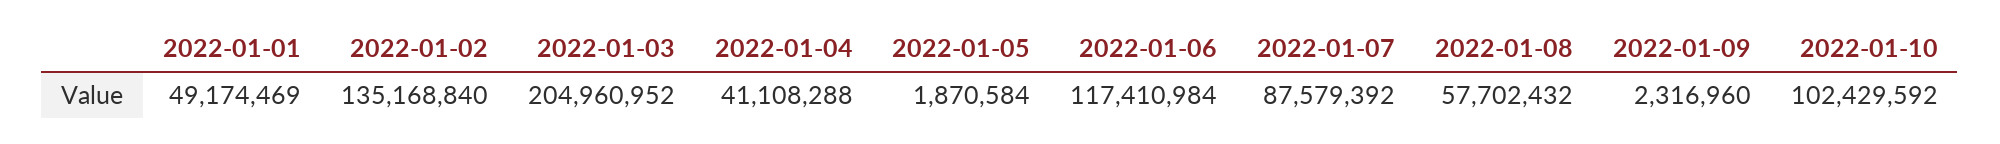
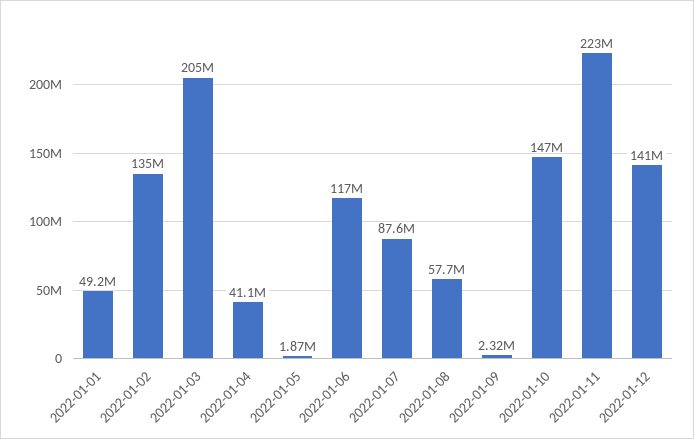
2022-01-10: 102429592 -> 147000000
2022-01-11: none -> 223000000
2022-01-12: none -> 141000000

